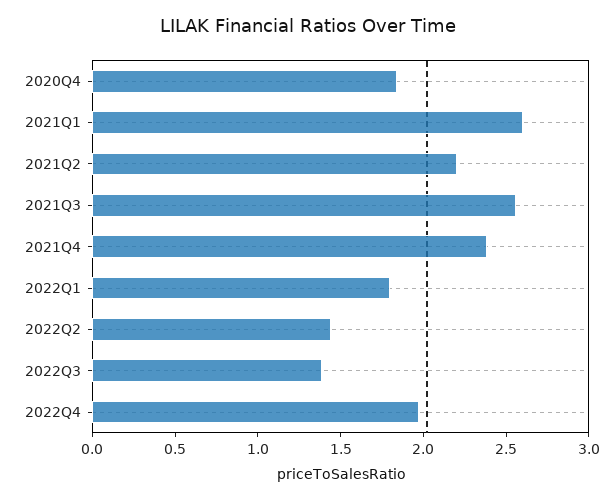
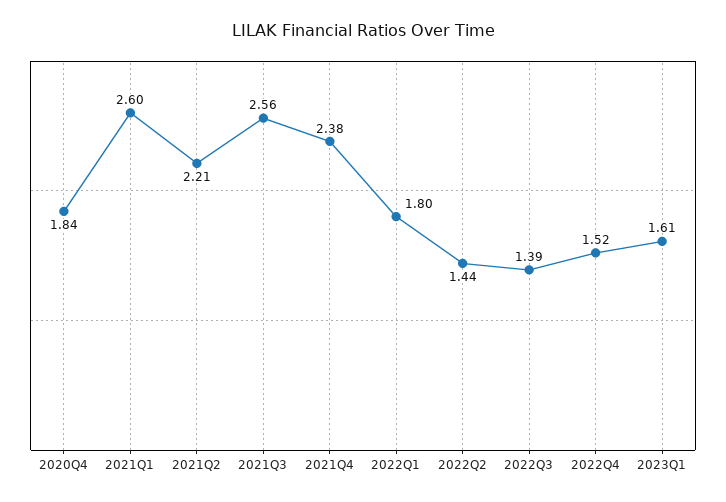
2022Q4: 2 -> 1.52
2023Q1: none -> 1.61

